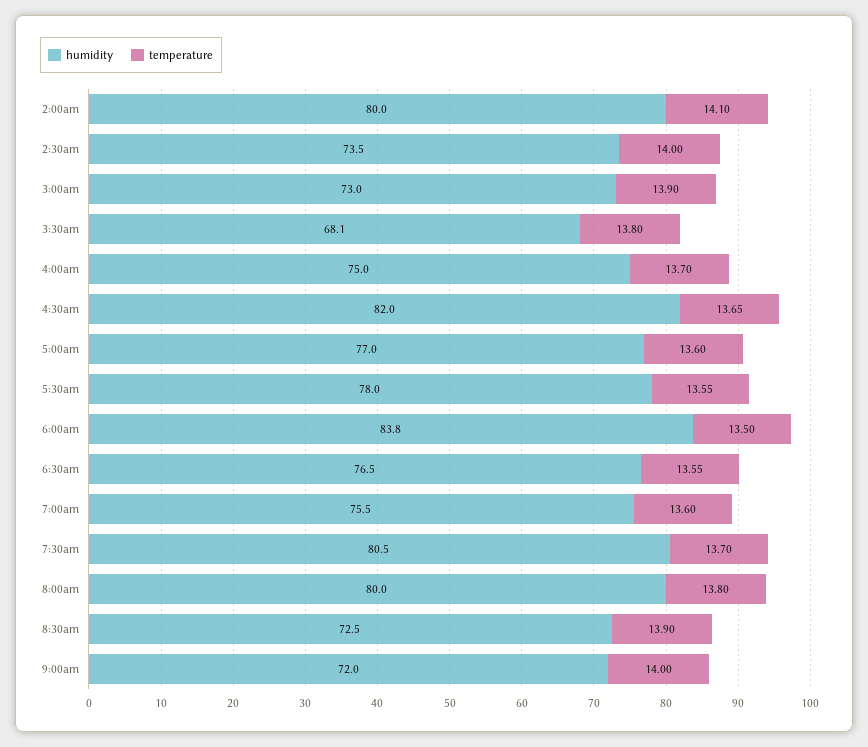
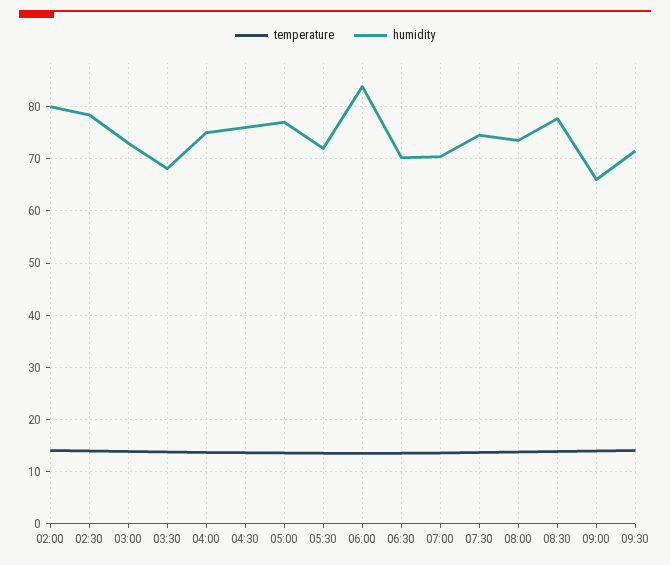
humidity, 2:30am: 73.5 -> 78
humidity, 4:30am: 82 -> 76
humidity, 5:30am: 78 -> 72
humidity, 6:30am: 76.5 -> 70
humidity, 7:00am: 75.5 -> 70
humidity, 7:30am: 80.5 -> 74
humidity, 8:00am: 80 -> 74
humidity, 8:30am: 72.5 -> 78
humidity, 9:00am: 72 -> 66
temperature, 09:30: none -> 14
humidity, 09:30: none -> 72

